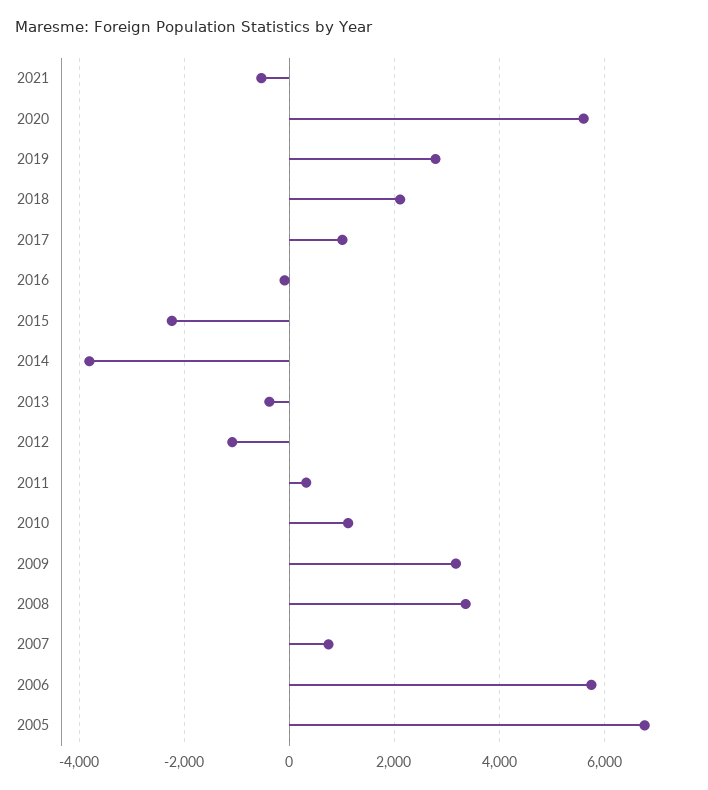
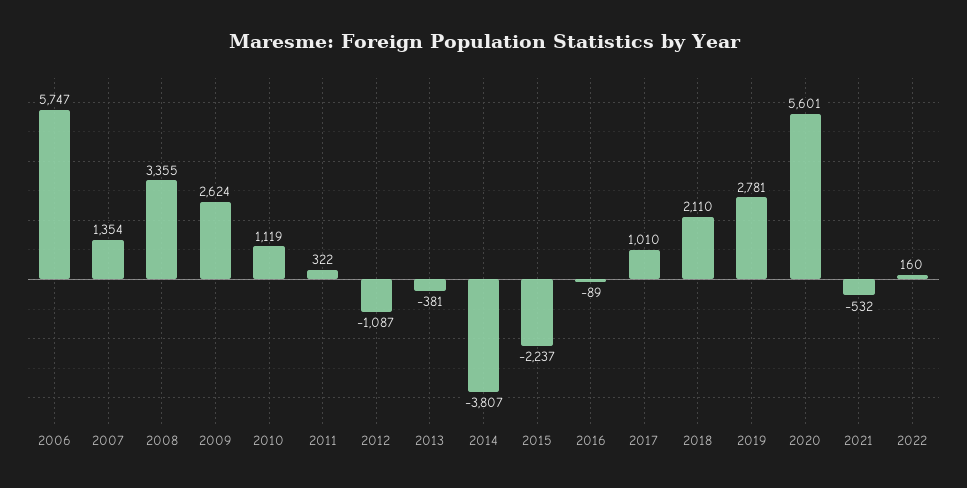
2009: 3200 -> 2624
2007: 800 -> 1354
2005: 6800 -> none
2022: none -> 160

